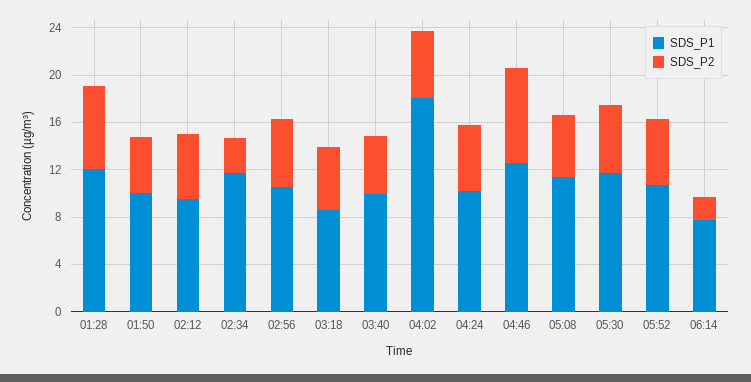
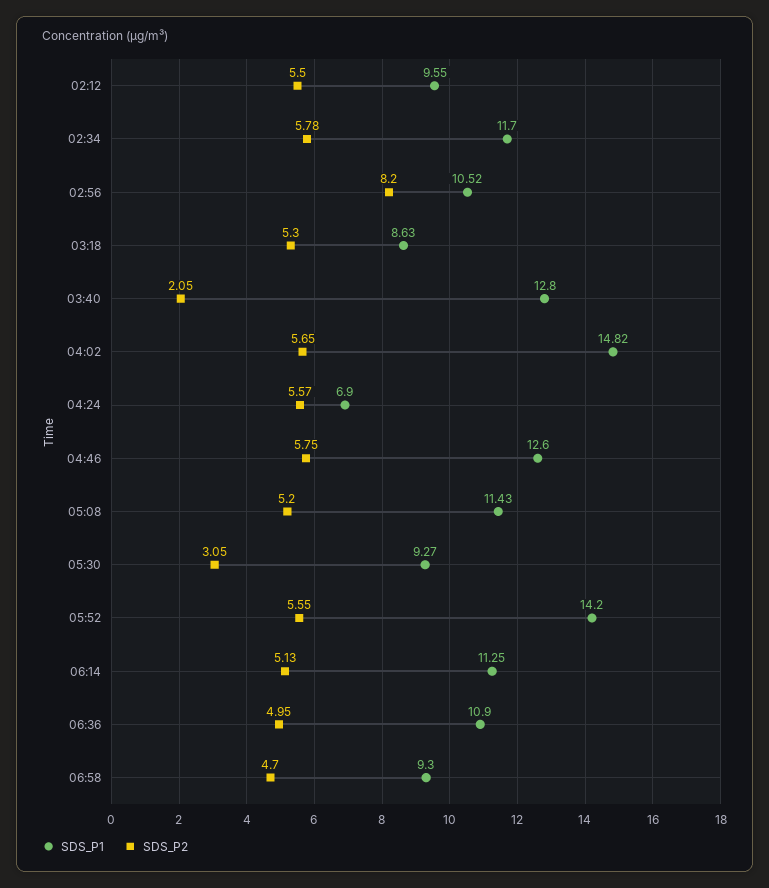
SDS_P1, 01:28: 12 -> none
SDS_P2, 01:28: 7 -> none
SDS_P1, 01:50: 10 -> none
SDS_P2, 01:50: 5 -> none
SDS_P2, 02:34: 3 -> 5.78
SDS_P2, 02:56: 6 -> 8.2
SDS_P1, 03:40: 10 -> 12.8
SDS_P2, 03:40: 5 -> 2.05
SDS_P1, 04:02: 18 -> 14.82
SDS_P1, 04:24: 10 -> 6.9
SDS_P2, 04:46: 8 -> 5.75
SDS_P1, 05:30: 12 -> 9.27
SDS_P2, 05:30: 6 -> 3.05
SDS_P1, 05:52: 11 -> 14.2
SDS_P1, 06:14: 8 -> 11.25
SDS_P2, 06:14: 2 -> 5.13
SDS_P1, 06:36: none -> 10.9
SDS_P2, 06:36: none -> 4.95
SDS_P1, 06:58: none -> 9.3
SDS_P2, 06:58: none -> 4.7

